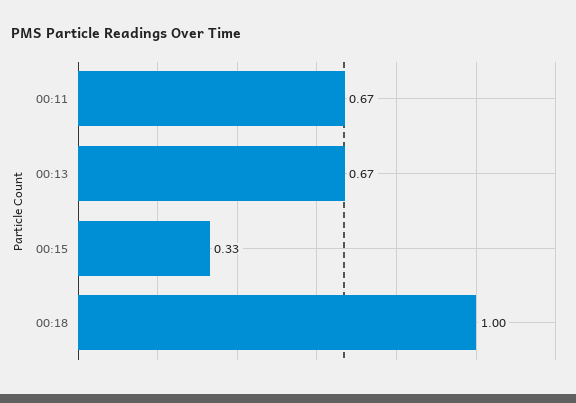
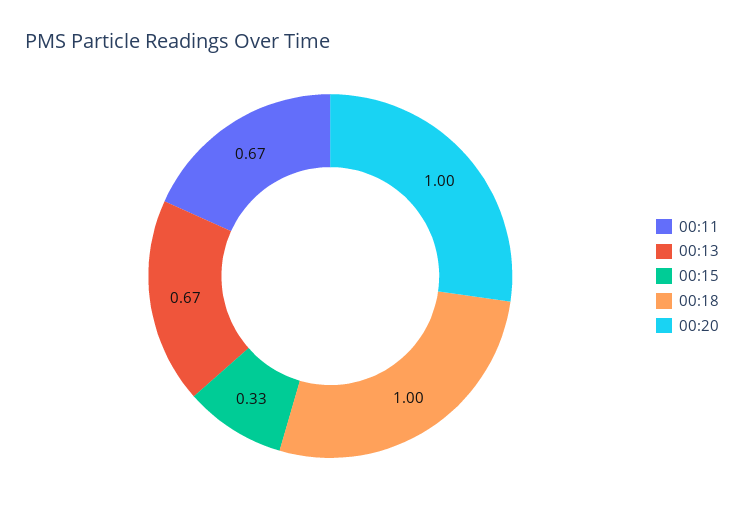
00:20: none -> 1

